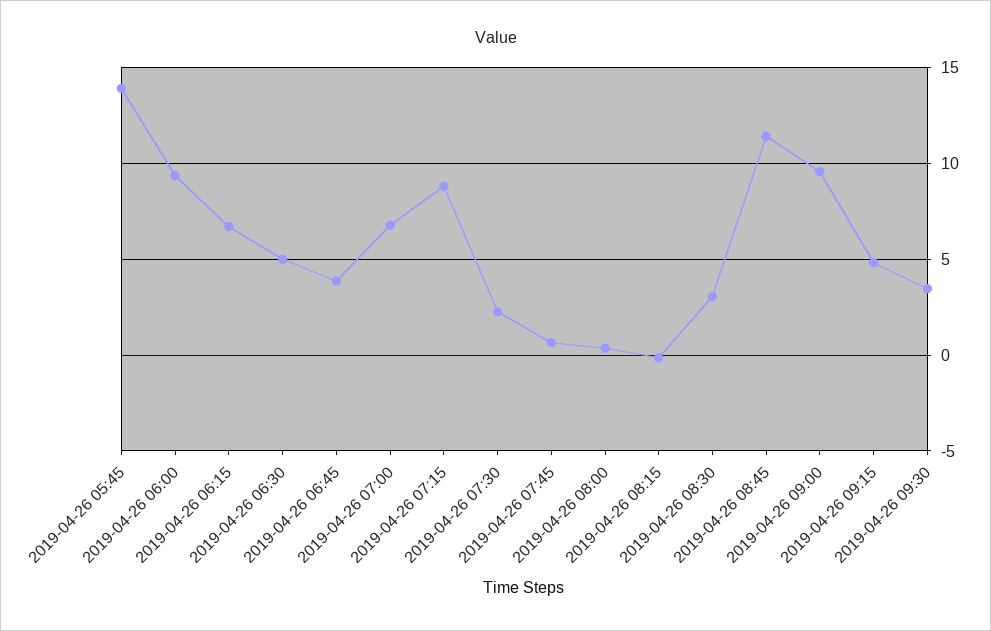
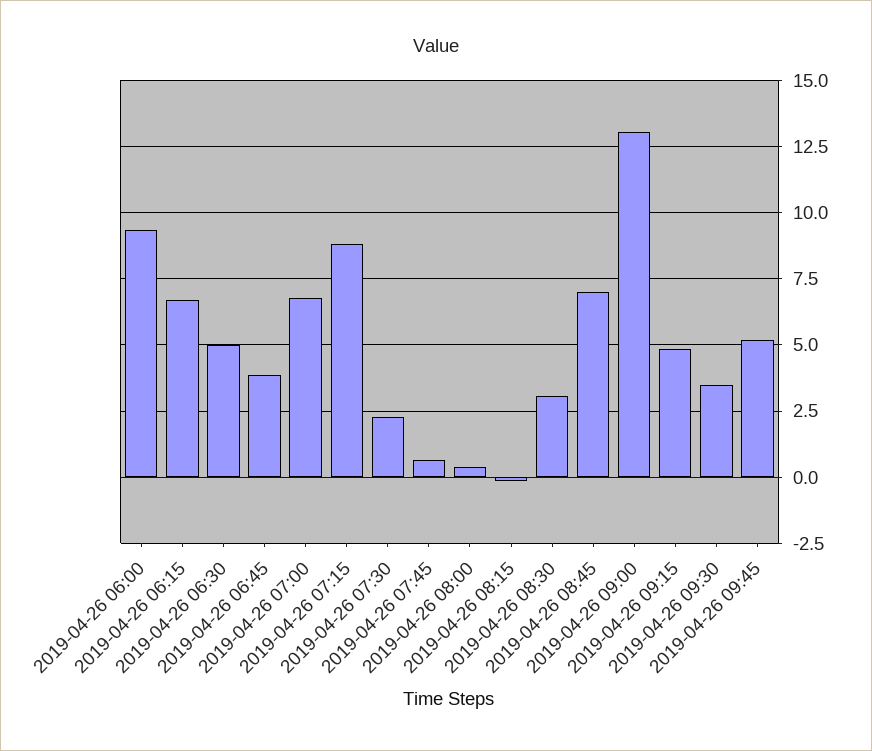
2019-04-26 05:45: 14 -> none
2019-04-26 08:45: 11.5 -> 7
2019-04-26 09:00: 9.5 -> 13
2019-04-26 09:45: none -> 5.25

